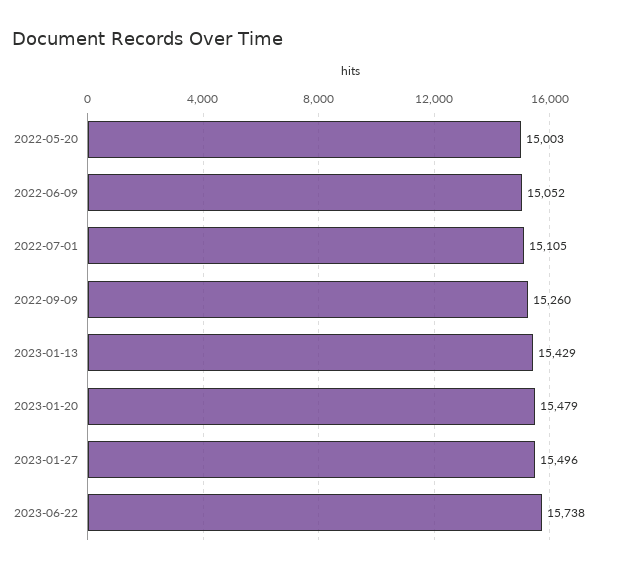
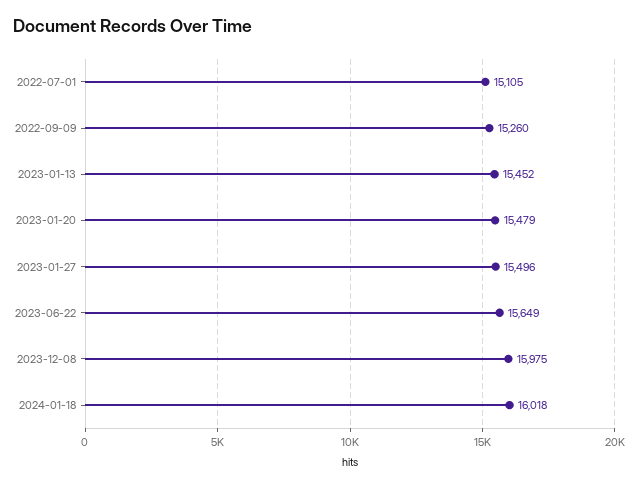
2022-05-20: 15003 -> none
2022-06-09: 15052 -> none
2023-01-13: 15429 -> 15452
2023-06-22: 15738 -> 15649
2023-12-08: none -> 15975
2024-01-18: none -> 16018

